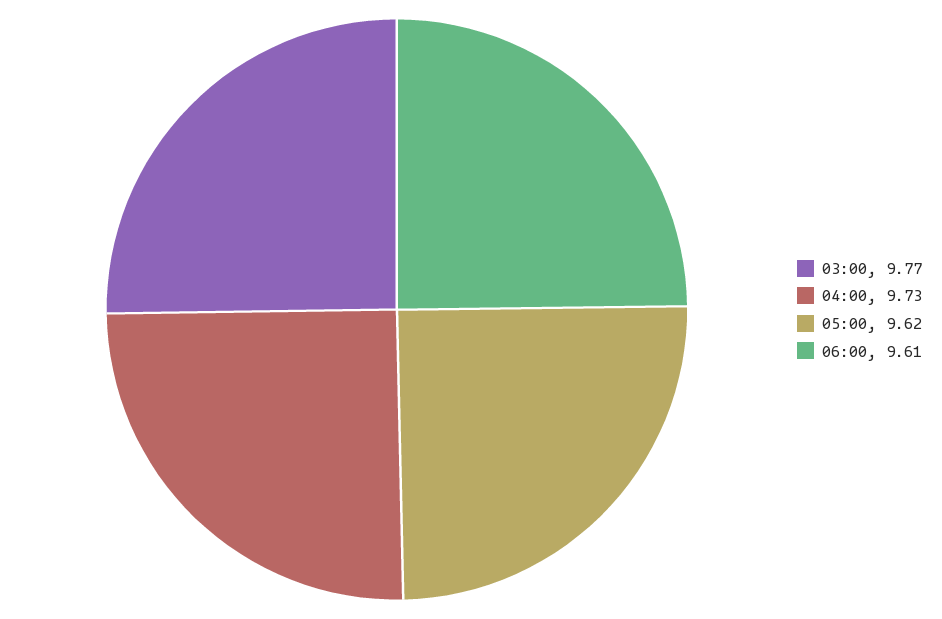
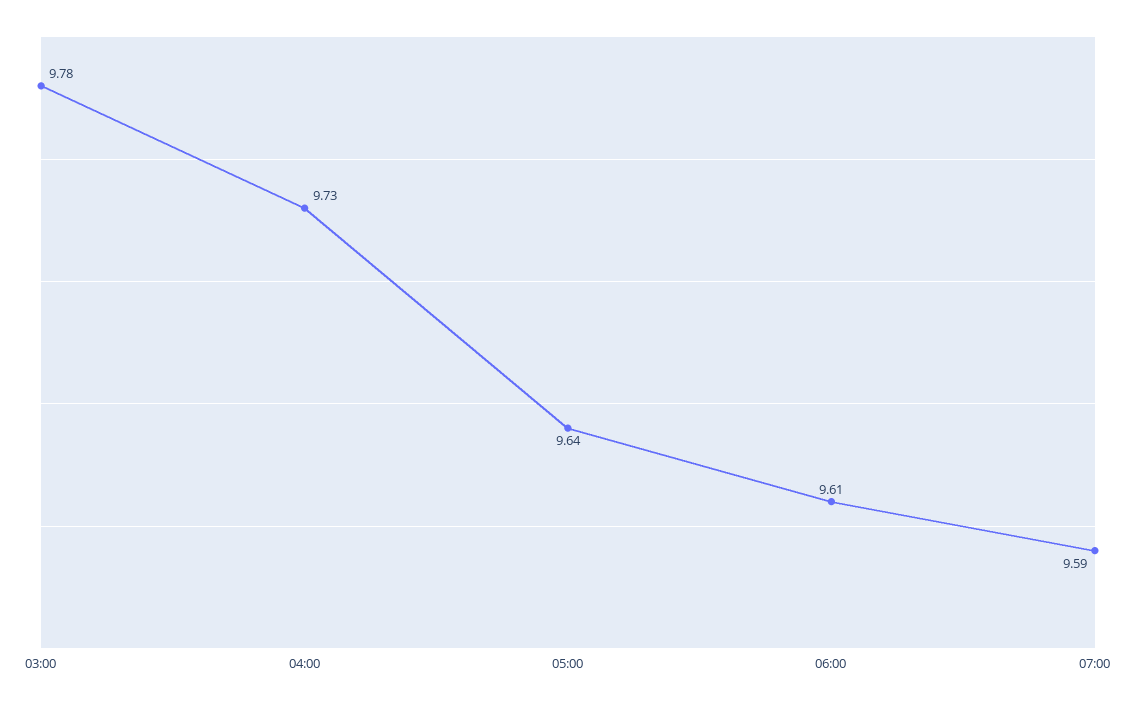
03:00: 9.77 -> 9.78
05:00: 9.62 -> 9.64
07:00: none -> 9.59

